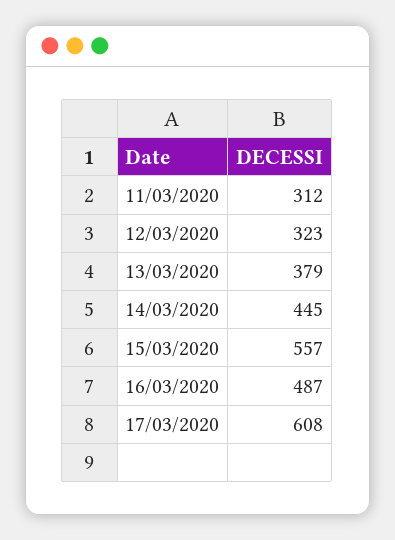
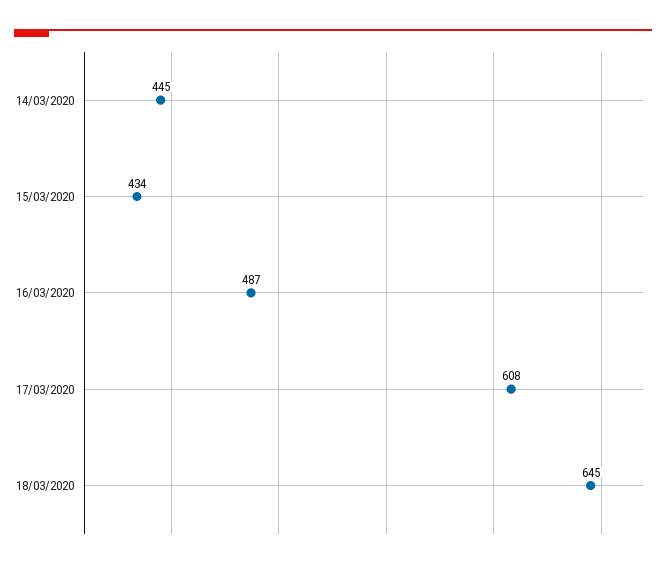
11/03/2020: 312 -> none
12/03/2020: 323 -> none
13/03/2020: 379 -> none
15/03/2020: 557 -> 434
18/03/2020: none -> 645

